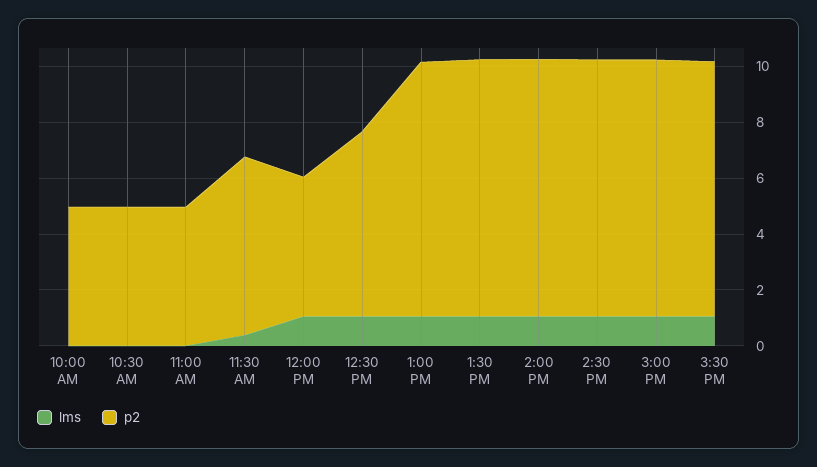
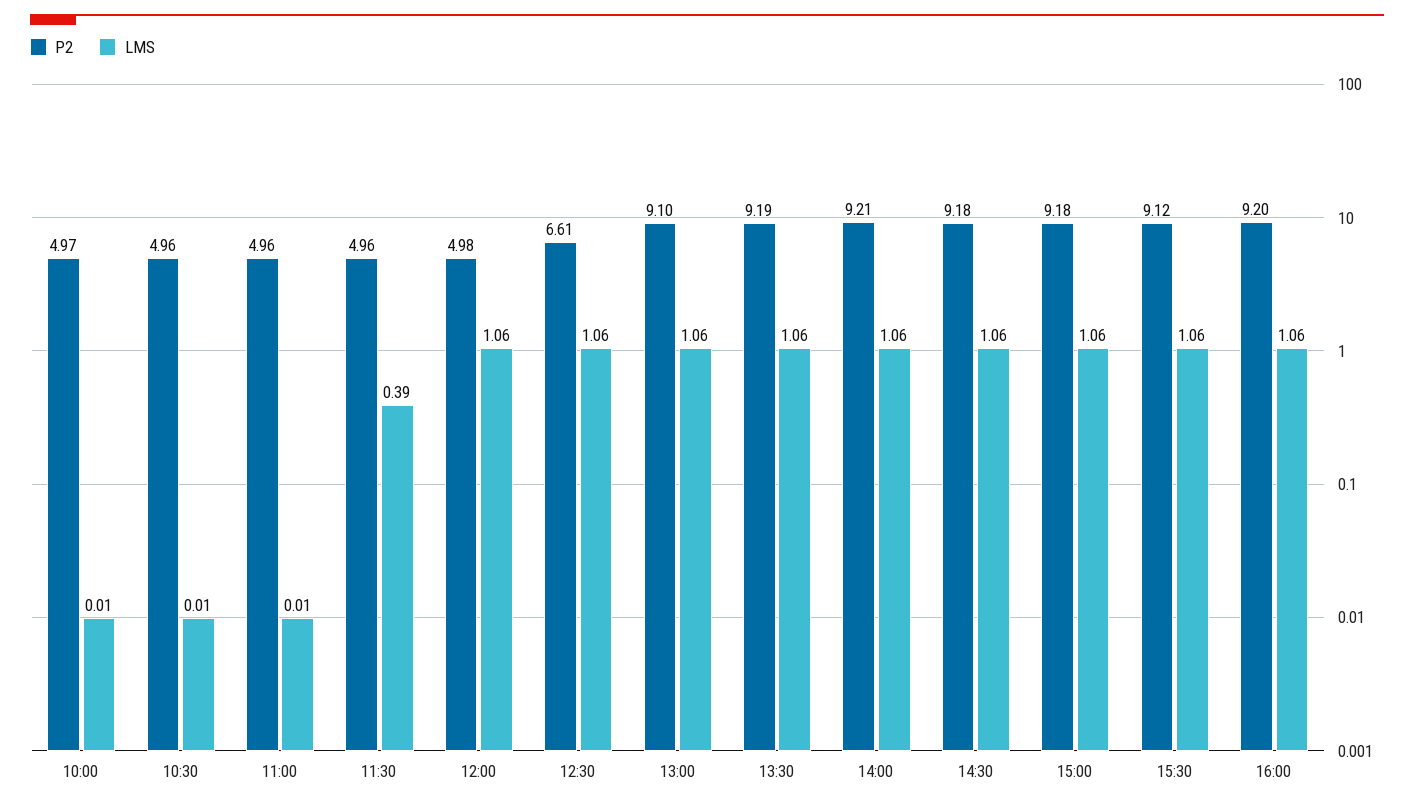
p2, 11:30 AM: 6.5 -> 4.96
p2, 16:00: none -> 9.2
lms, 16:00: none -> 1.06

